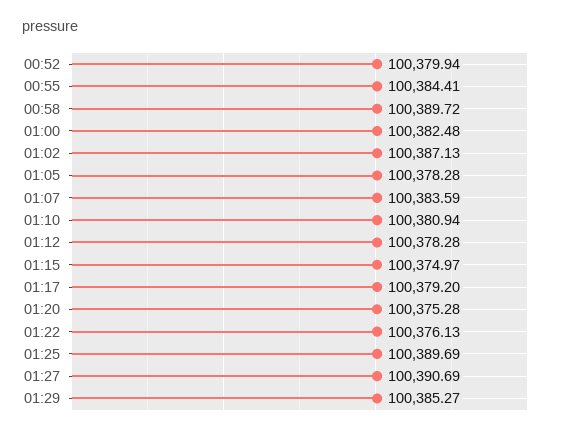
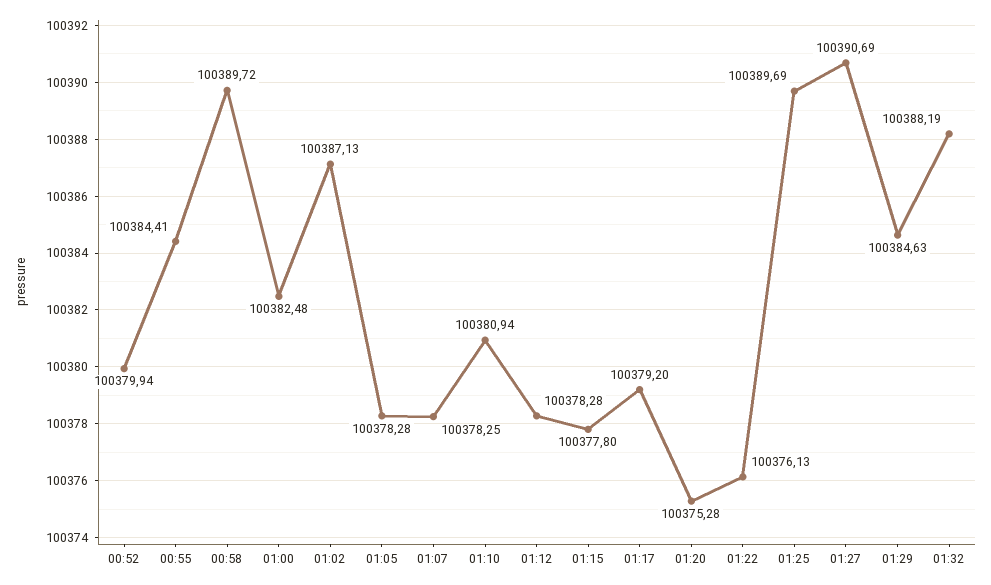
01:07: 100383.59 -> 100378.25
01:15: 100374.97 -> 100377.8
01:29: 100385.27 -> 100384.63
01:32: none -> 100388.19

